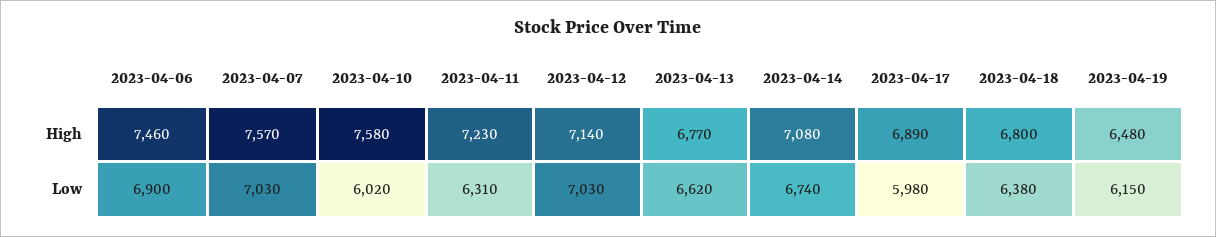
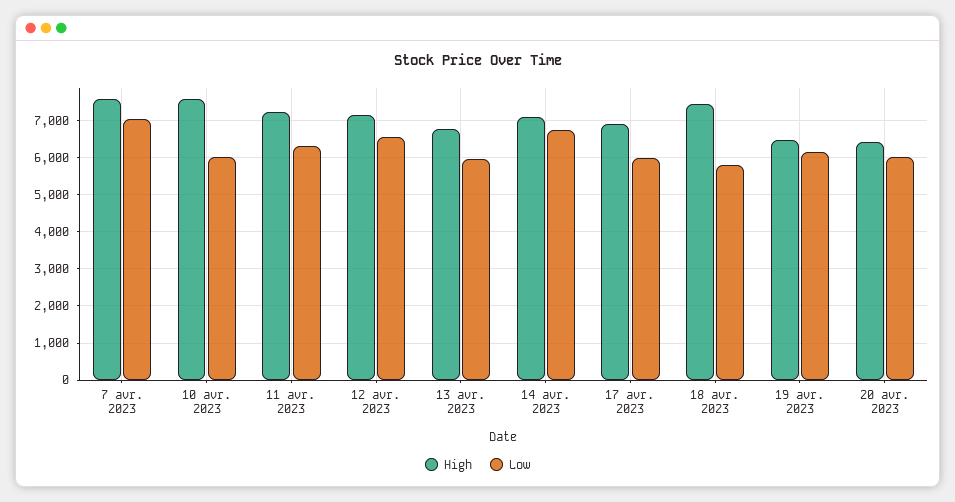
High, 2023-04-06: 7460 -> none
High, 2023-04-18: 6800 -> 7400
Low, 2023-04-06: 6900 -> none
Low, 2023-04-12: 7030 -> 6600
Low, 2023-04-13: 6620 -> 6000
Low, 2023-04-18: 6380 -> 5800
High, 20 avr. 2023: none -> 6400
Low, 20 avr. 2023: none -> 6000

